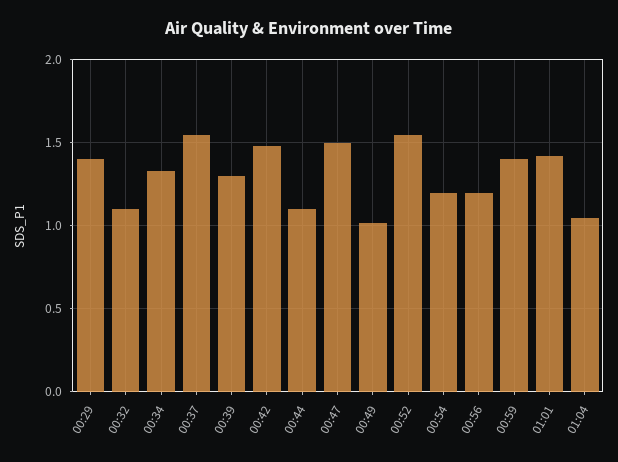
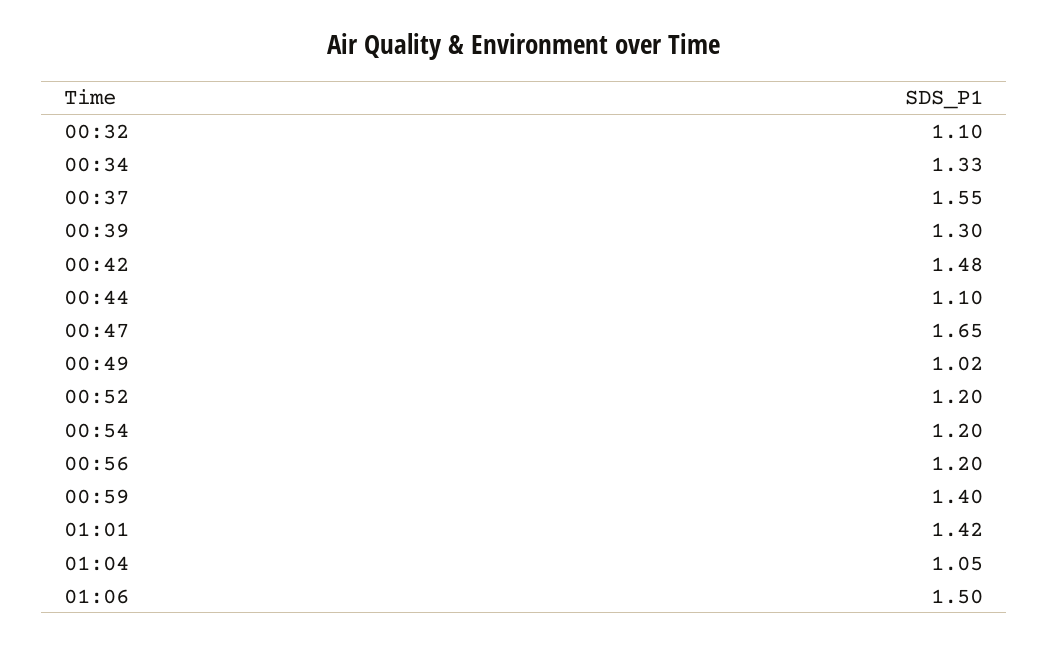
00:29: 1.4 -> none
00:47: 1.5 -> 1.65
00:52: 1.55 -> 1.2
01:06: none -> 1.5

